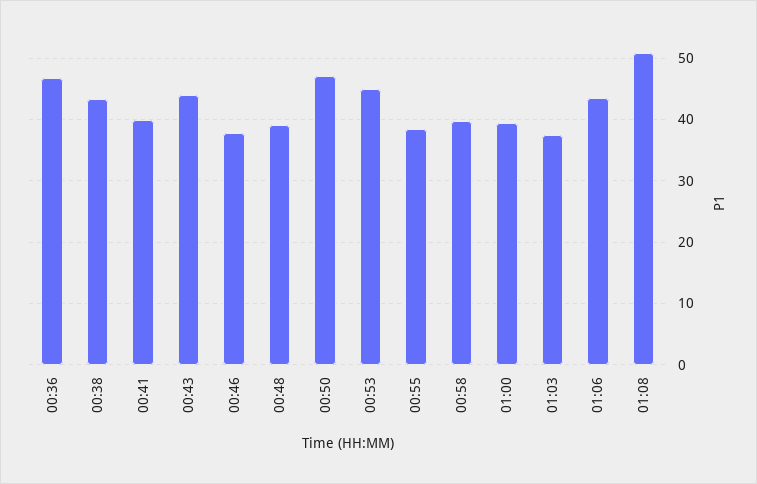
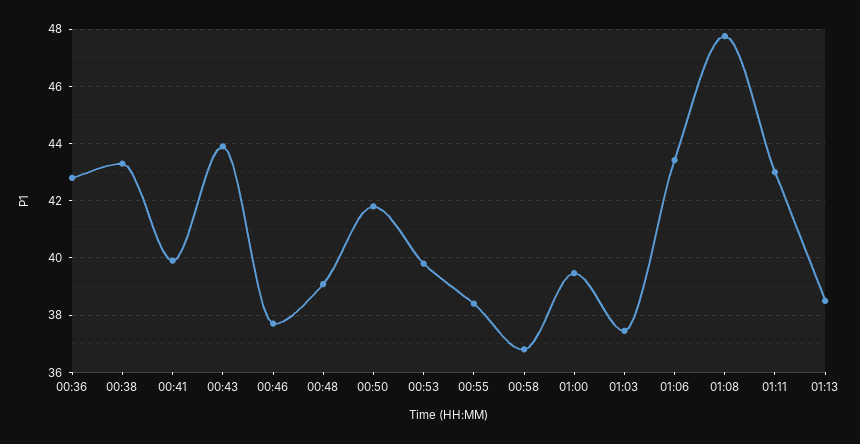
00:36: 47 -> 42.75
00:50: 47 -> 41.75
00:53: 45 -> 39.75
00:58: 40 -> 36.75
01:08: 51 -> 47.75
01:11: none -> 43
01:13: none -> 38.5

